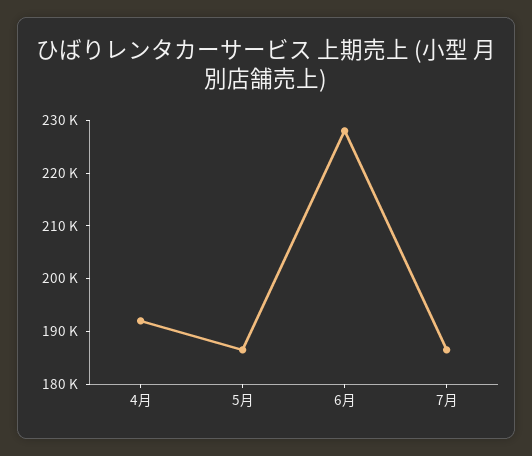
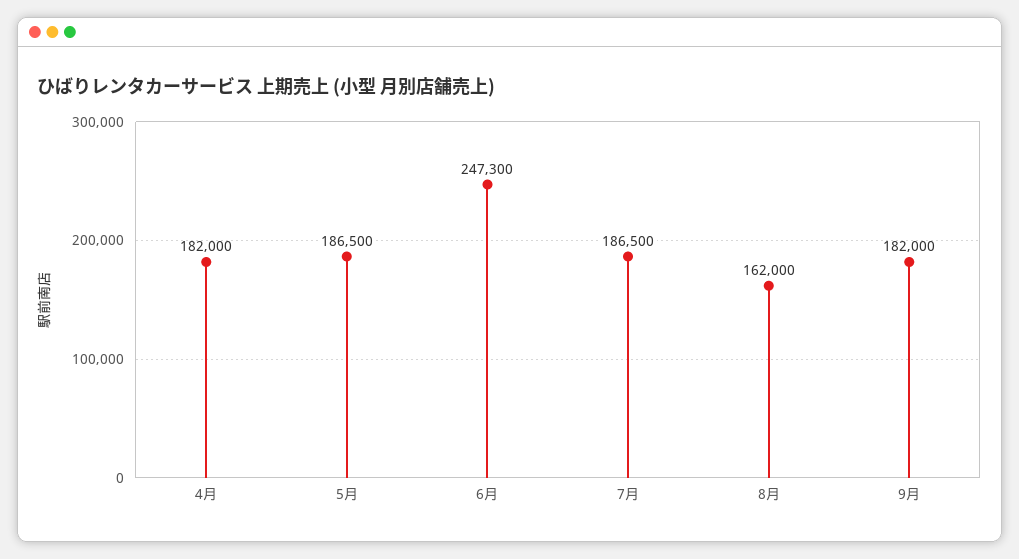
4月: 192000 -> 182000
6月: 228000 -> 247300
8月: none -> 162000
9月: none -> 182000

